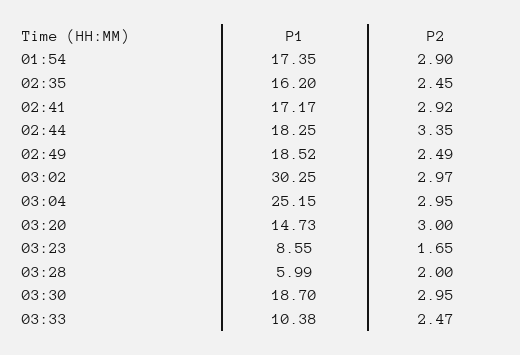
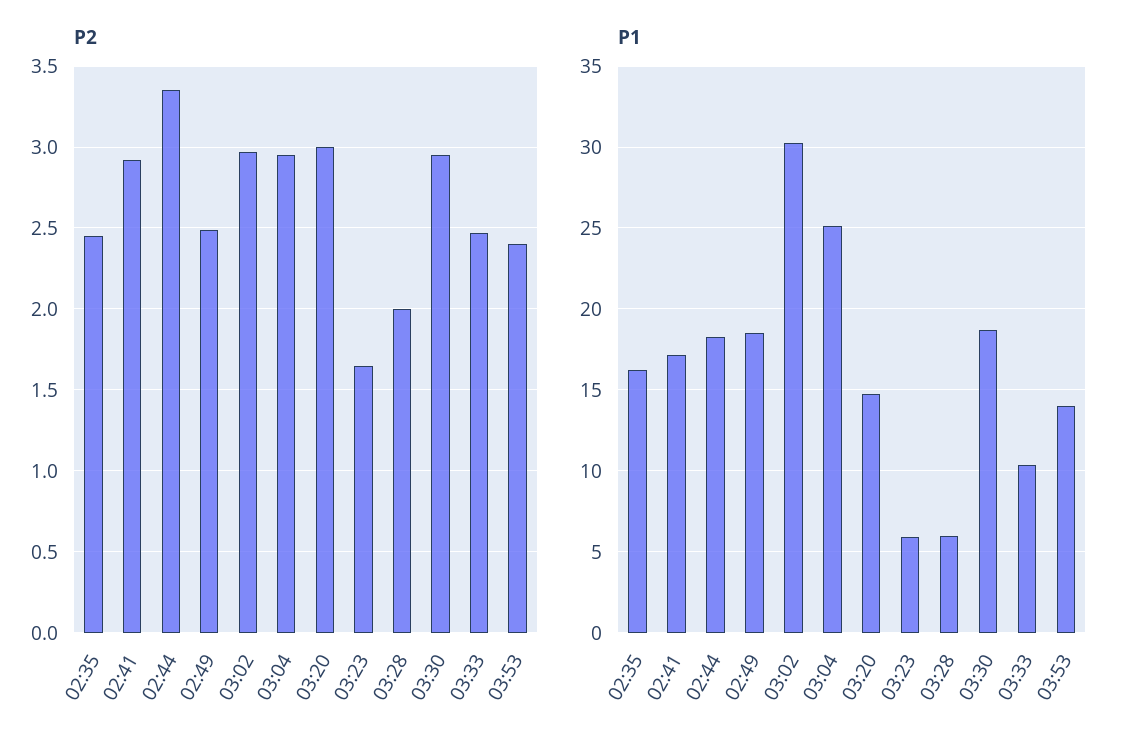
P1, 01:54: 17.35 -> none
P2, 01:54: 2.9 -> none
P1, 03:23: 8.55 -> 6
P2, 03:53: none -> 2.4
P1, 03:53: none -> 14

